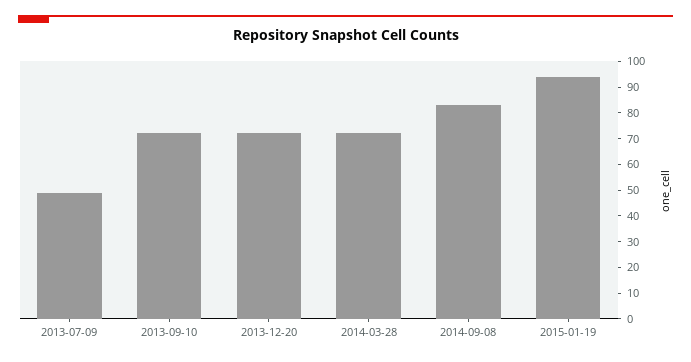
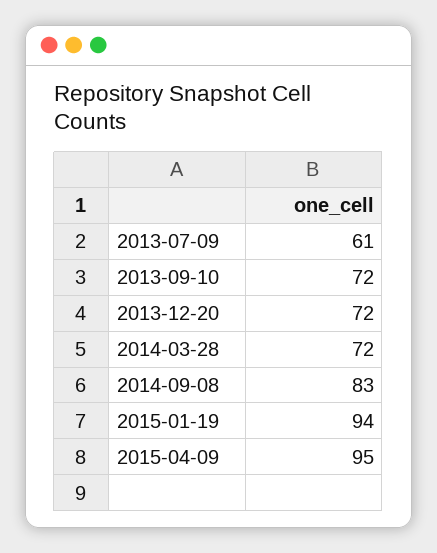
2013-07-09: 50 -> 61
2015-04-09: none -> 95

